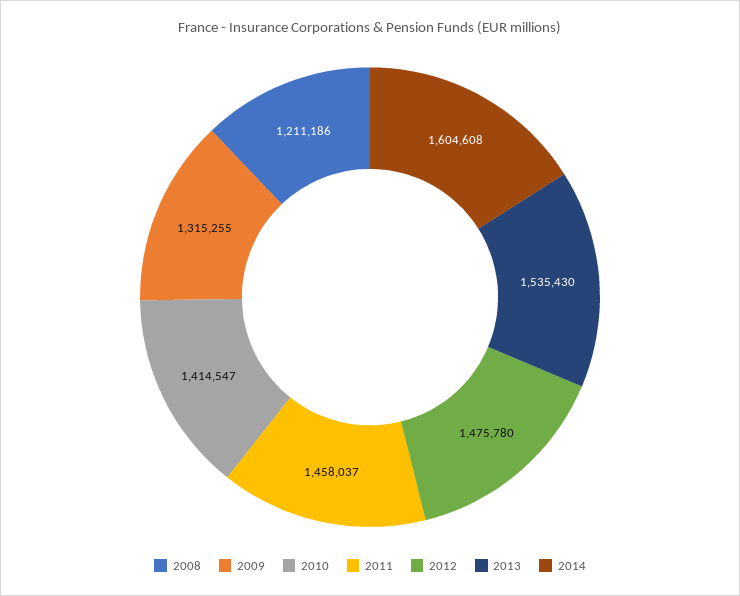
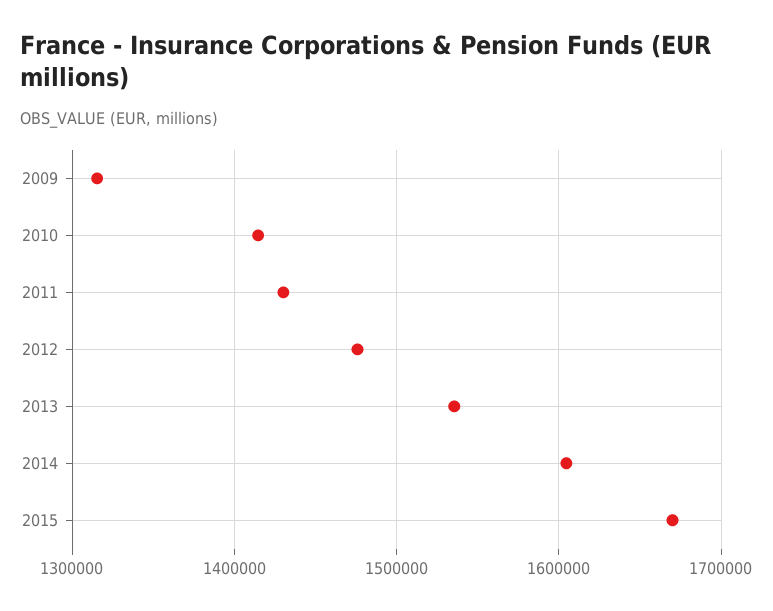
2008: 1211186 -> none
2011: 1458037 -> 1430000
2015: none -> 1670000

